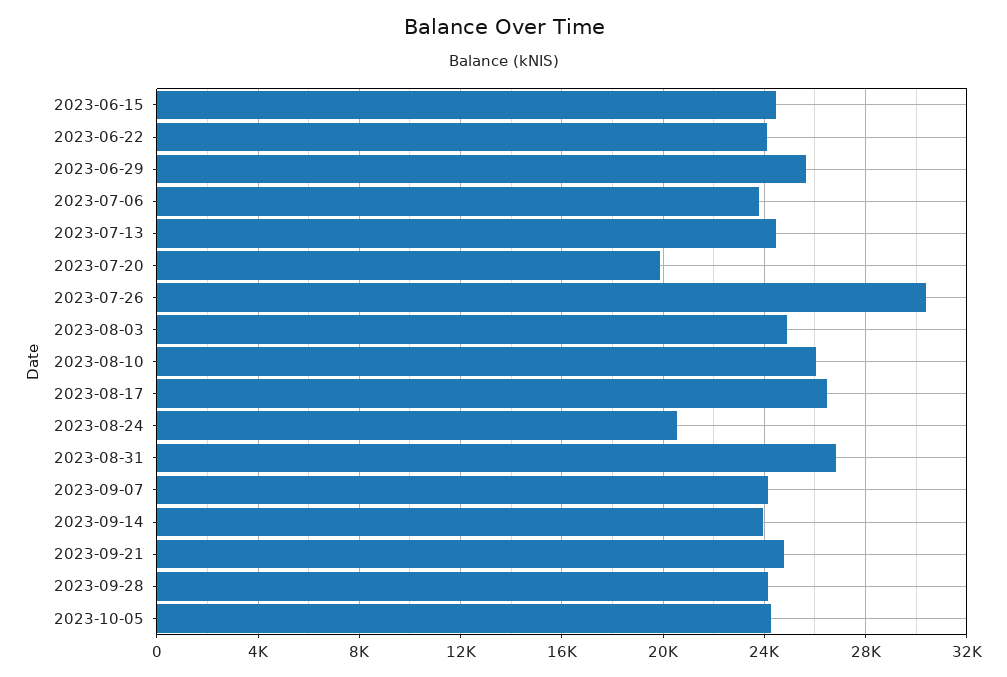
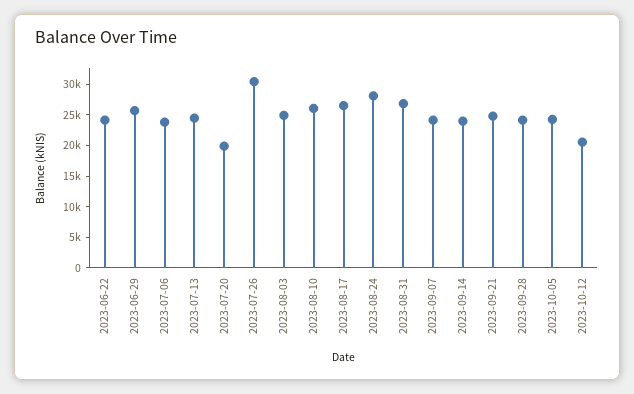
2023-06-15: 24500 -> none
2023-08-24: 20500 -> 27500
2023-10-12: none -> 20000

